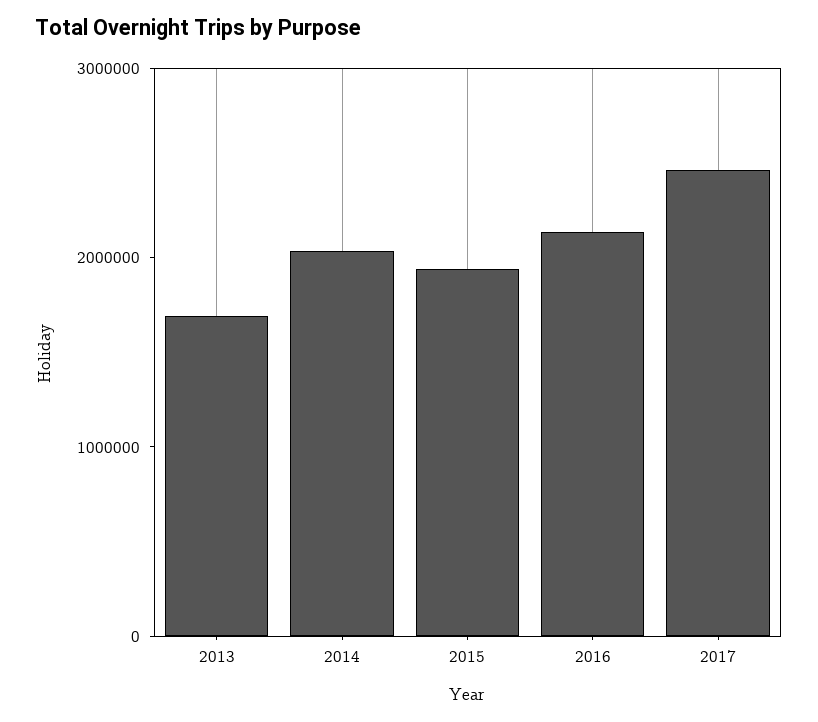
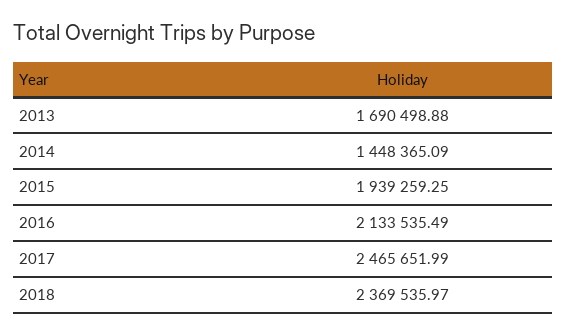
2014: 2000000 -> 1448365.09
2018: none -> 2369535.97

